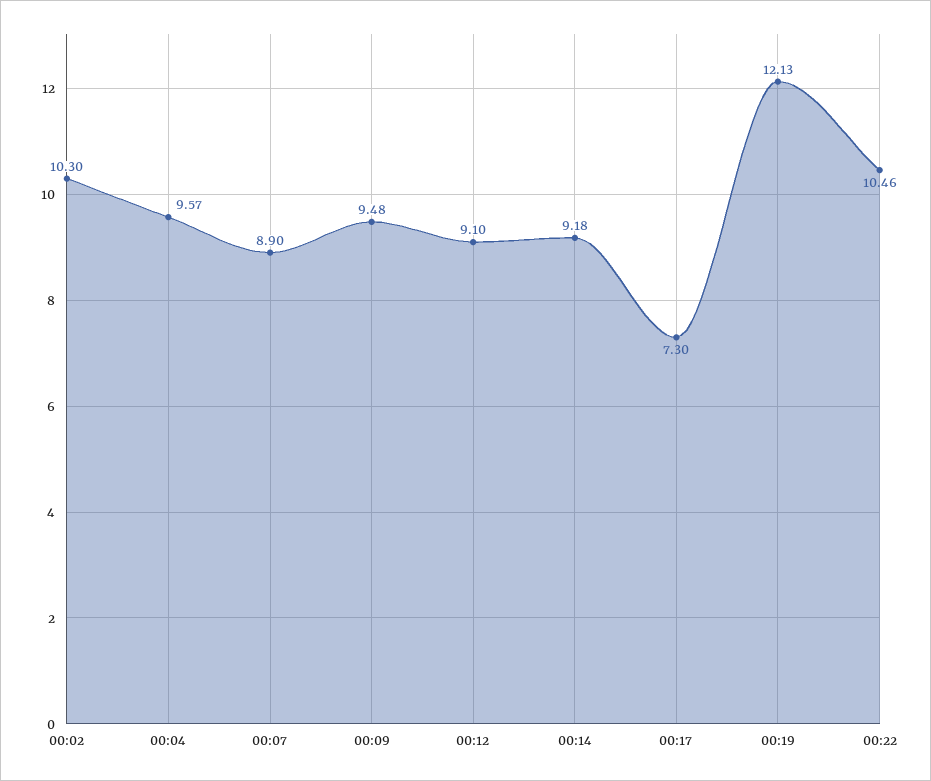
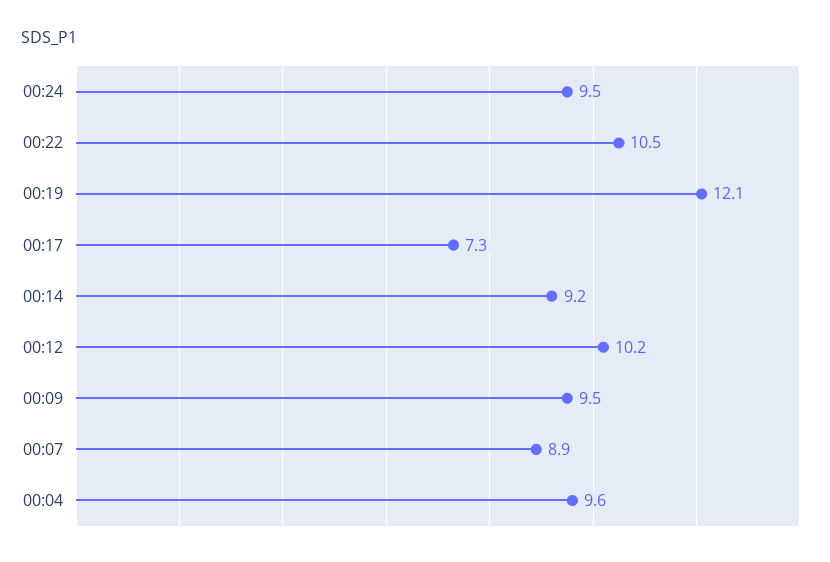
00:02: 10.3 -> none
00:12: 9.1 -> 10.2
00:24: none -> 9.5

